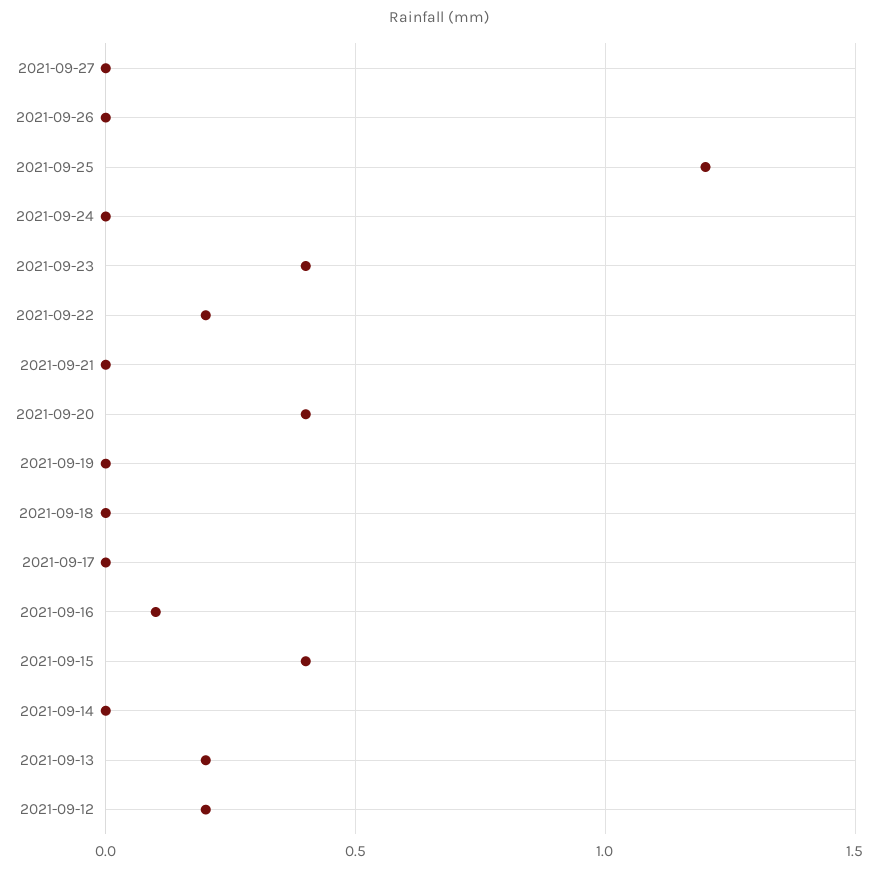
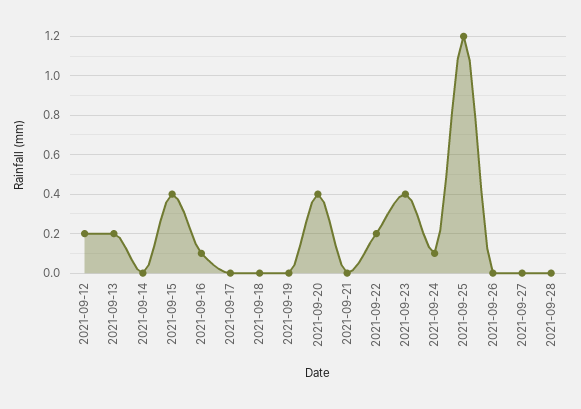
2021-09-24: 0 -> 0.1
2021-09-28: none -> 0

